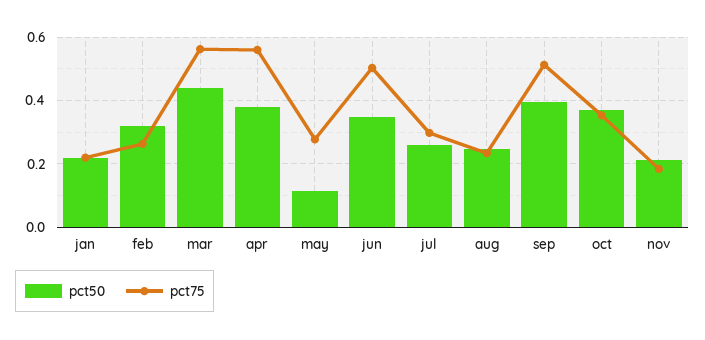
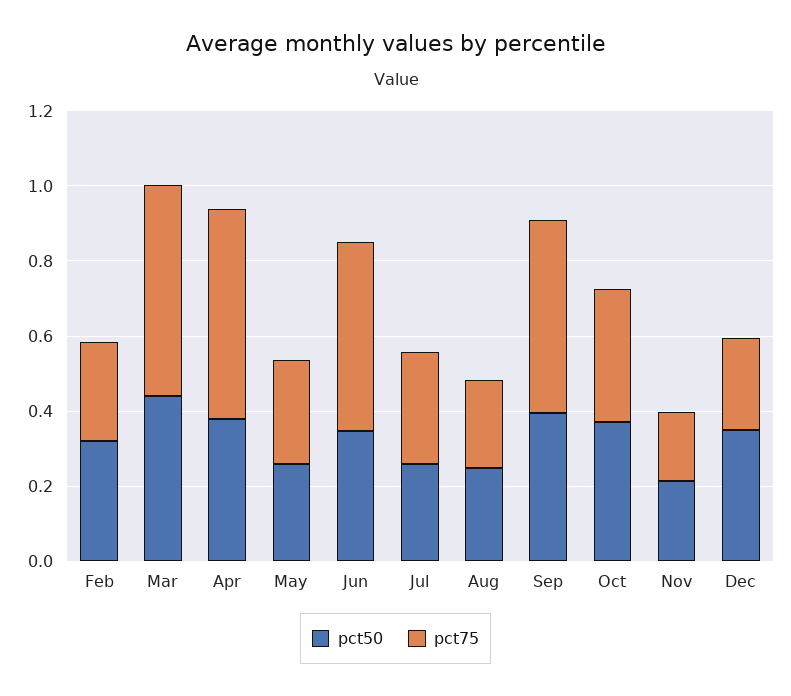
pct50, jan: 0.22 -> none
pct75, jan: 0.22 -> none
pct50, may: 0.12 -> 0.25
pct50, Dec: none -> 0.35
pct75, Dec: none -> 0.25

